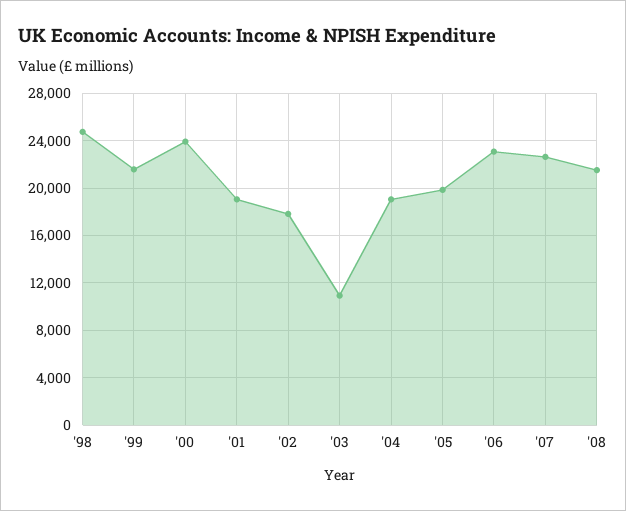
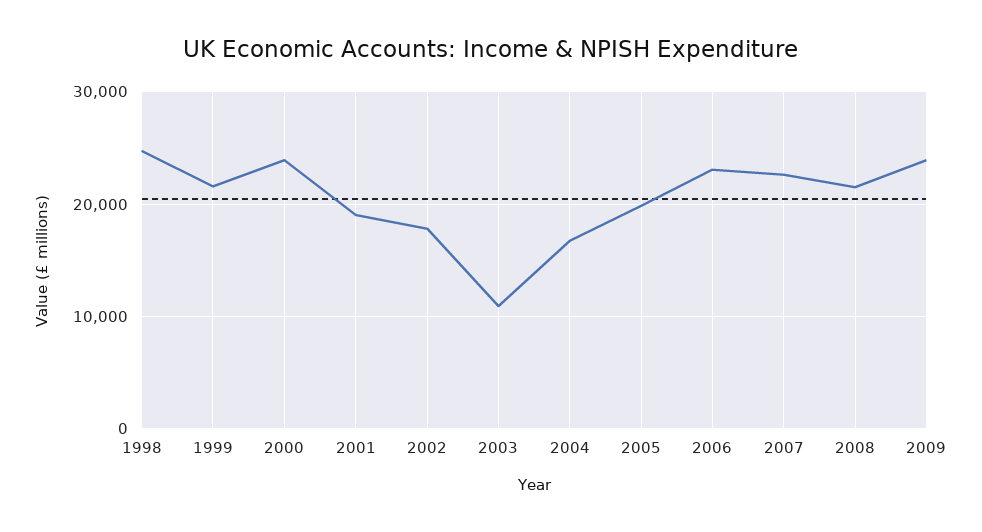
'04: 19000 -> 17000
2009: none -> 24000

